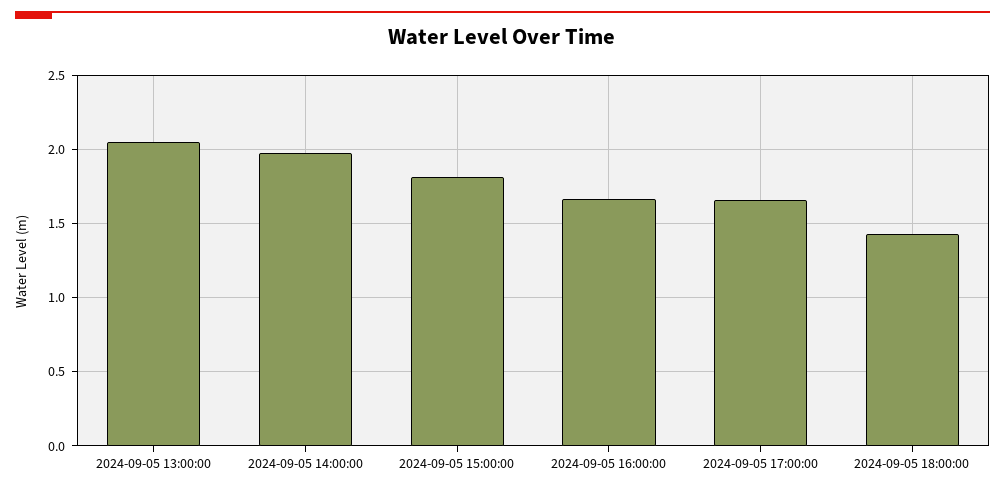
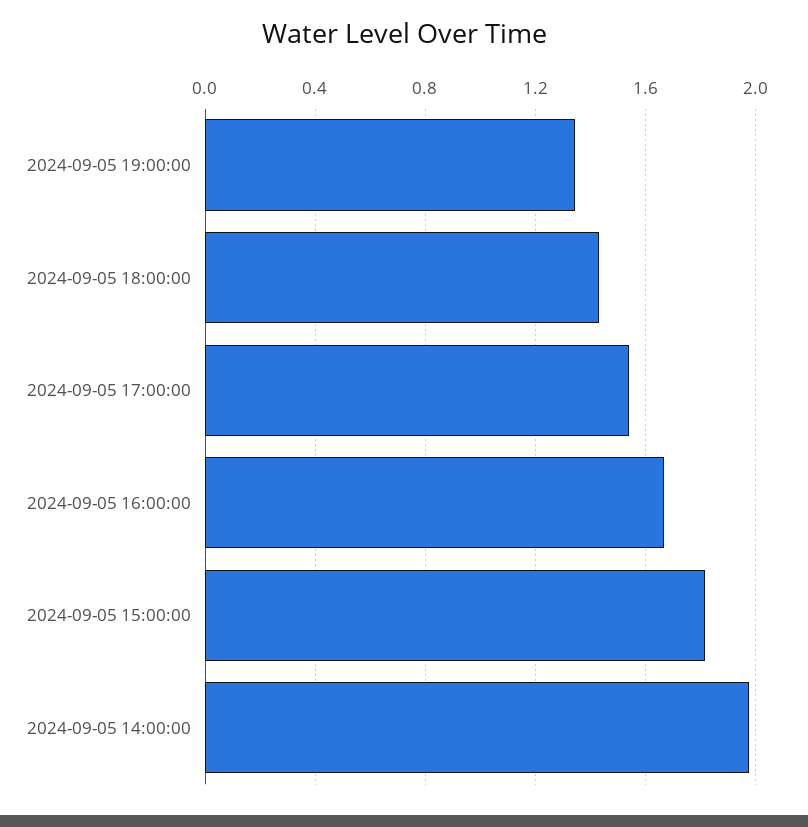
2024-09-05 13:00:00: 2.05 -> none
2024-09-05 17:00:00: 1.65 -> 1.55
2024-09-05 19:00:00: none -> 1.35

